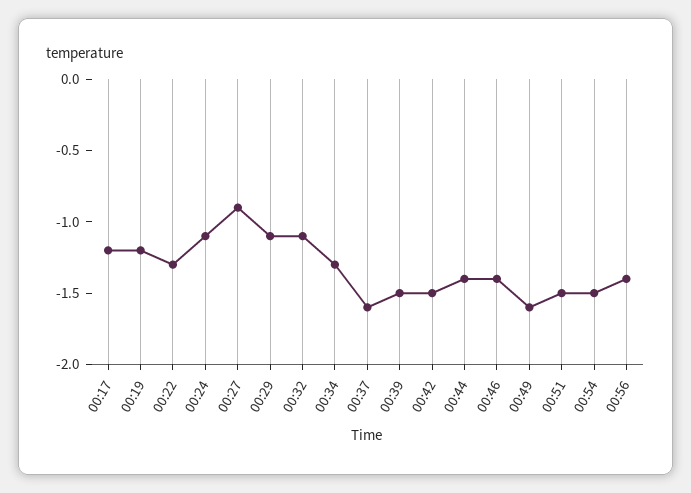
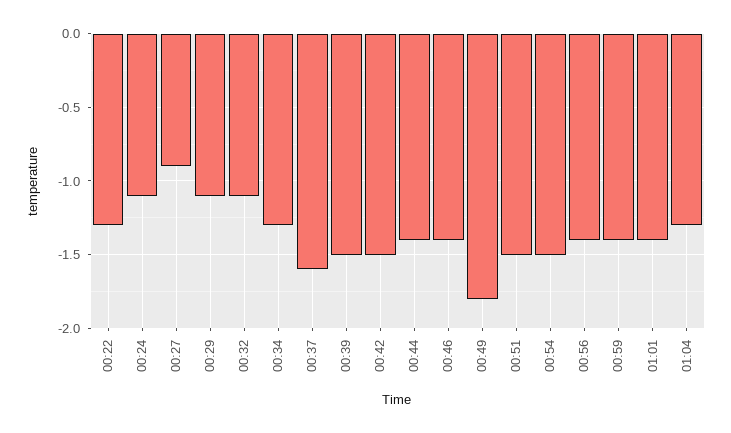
00:17: -1.2 -> none
00:19: -1.2 -> none
00:49: -1.6 -> -1.8
00:59: none -> -1.4
01:01: none -> -1.4
01:04: none -> -1.3

